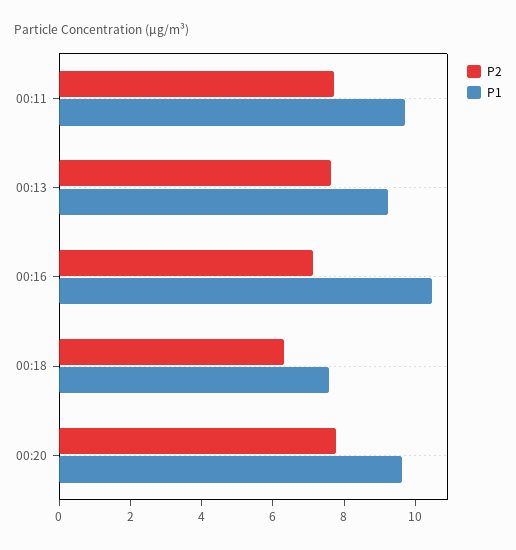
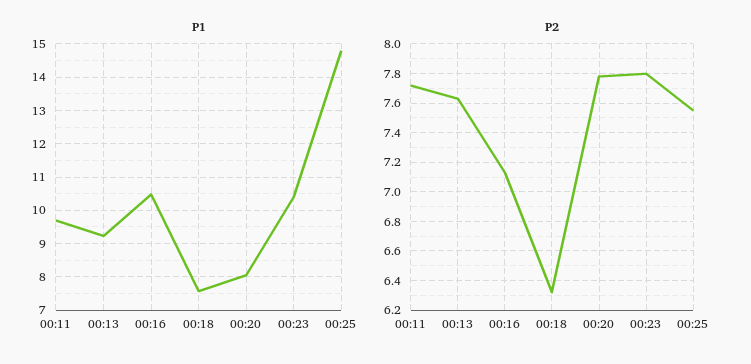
P1, 00:20: 9.5 -> 8
P1, 00:23: none -> 10.4
P1, 00:25: none -> 14.8
P2, 00:23: none -> 7.8
P2, 00:25: none -> 7.55

